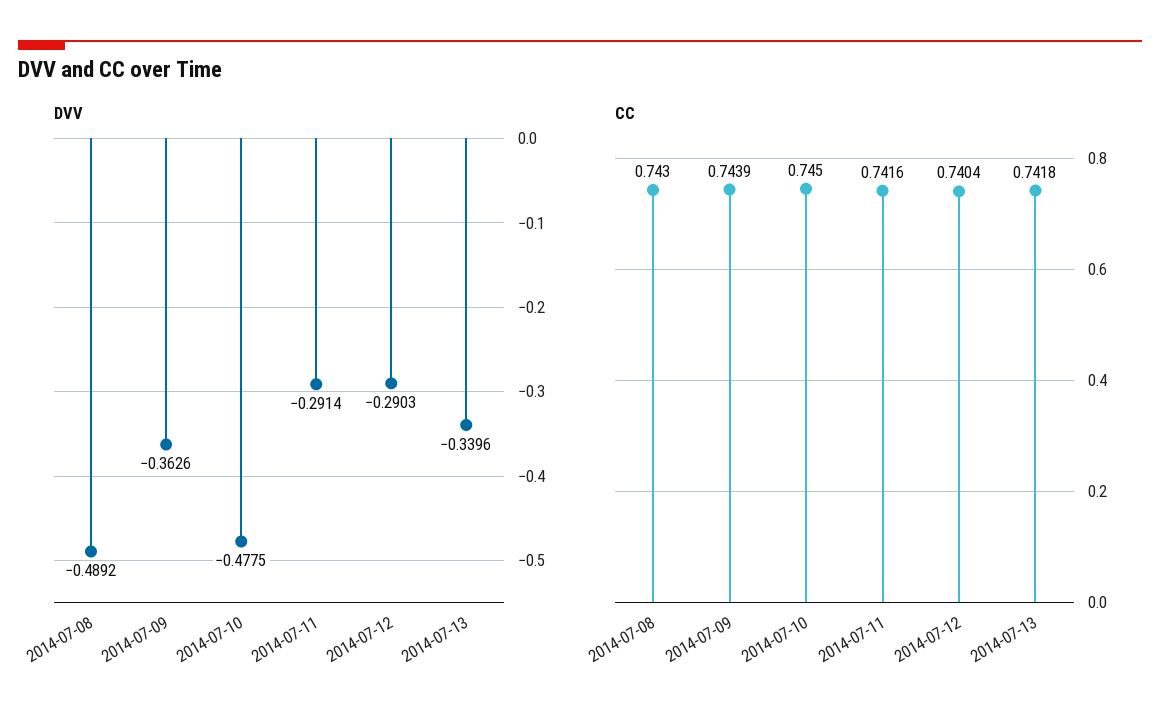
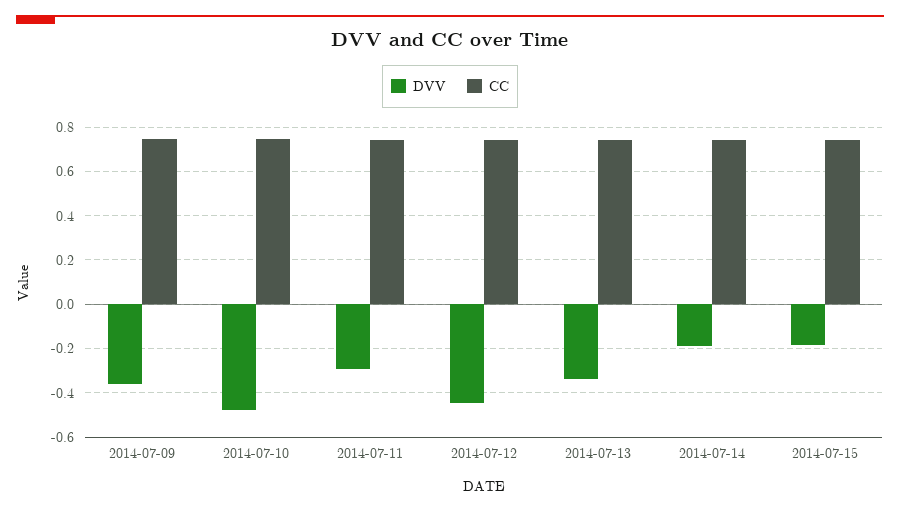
DVV, 2014-07-08: -0.4892 -> none
DVV, 2014-07-12: -0.2903 -> -0.45
CC, 2014-07-08: 0.743 -> none
DVV, 2014-07-14: none -> -0.2
CC, 2014-07-14: none -> 0.75
DVV, 2014-07-15: none -> -0.2
CC, 2014-07-15: none -> 0.75

